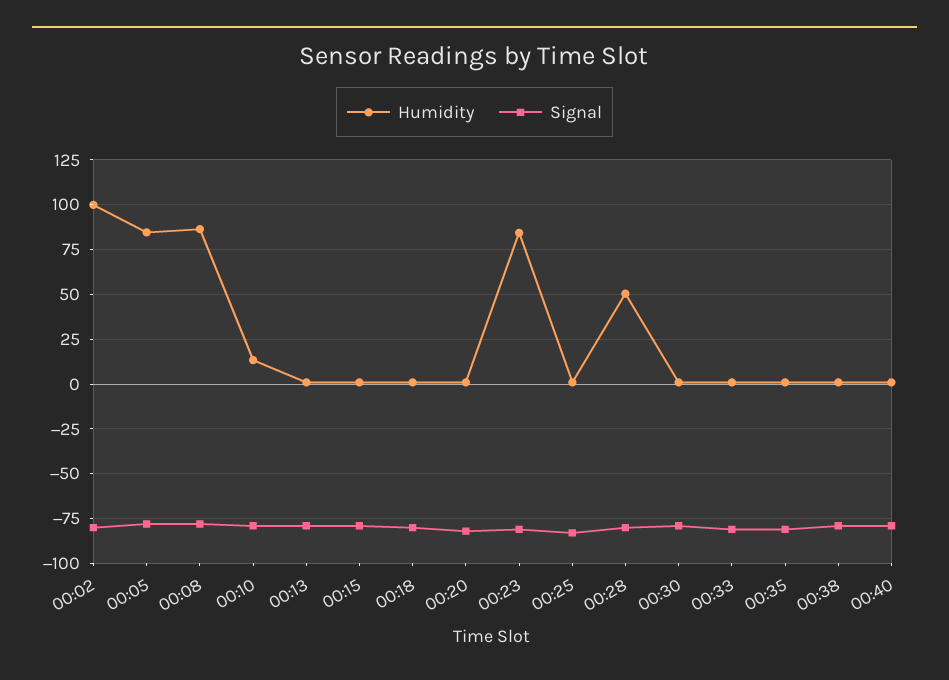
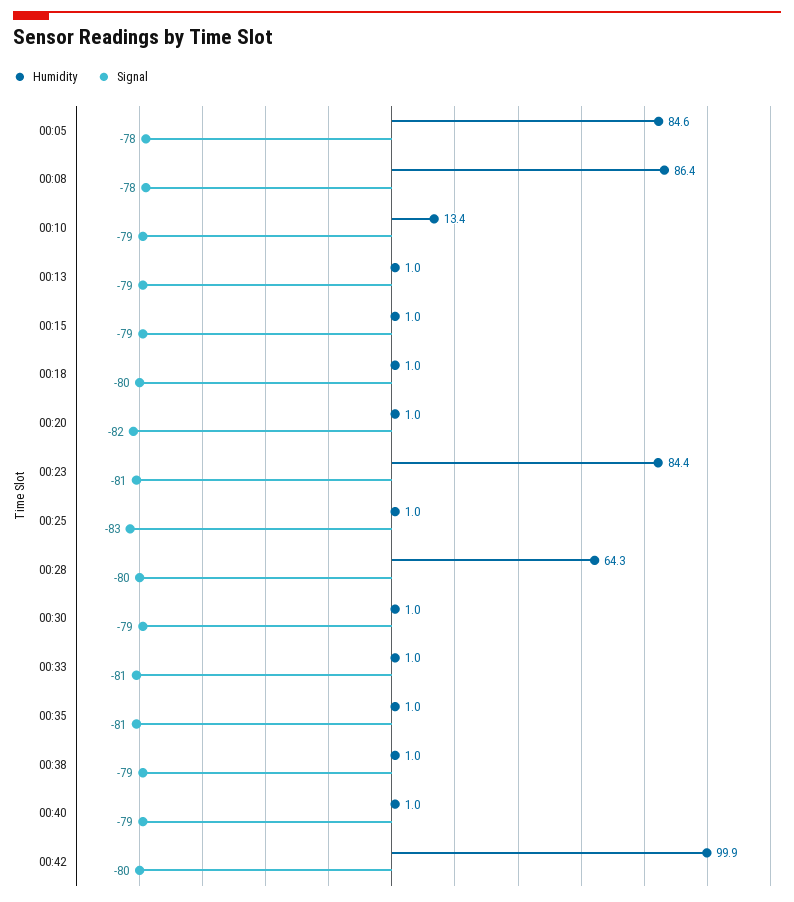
Humidity, 00:02: 100 -> none
Signal, 00:02: -80 -> none
Humidity, 00:28: 50 -> 64.3
Humidity, 00:42: none -> 99.9
Signal, 00:42: none -> -80

